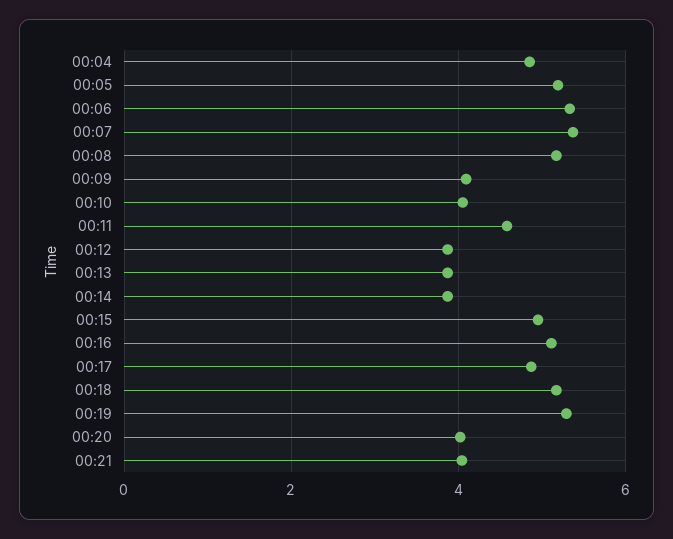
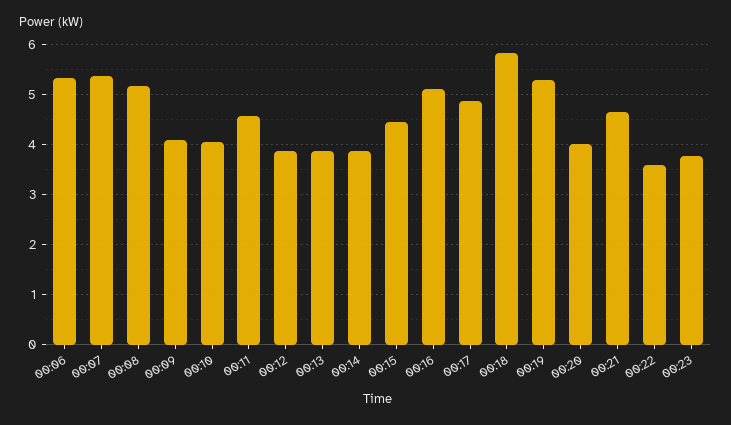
00:04: 4.8 -> none
00:05: 5.2 -> none
00:15: 5 -> 4.4
00:18: 5.2 -> 5.8
00:21: 4 -> 4.6
00:22: none -> 3.6
00:23: none -> 3.8

